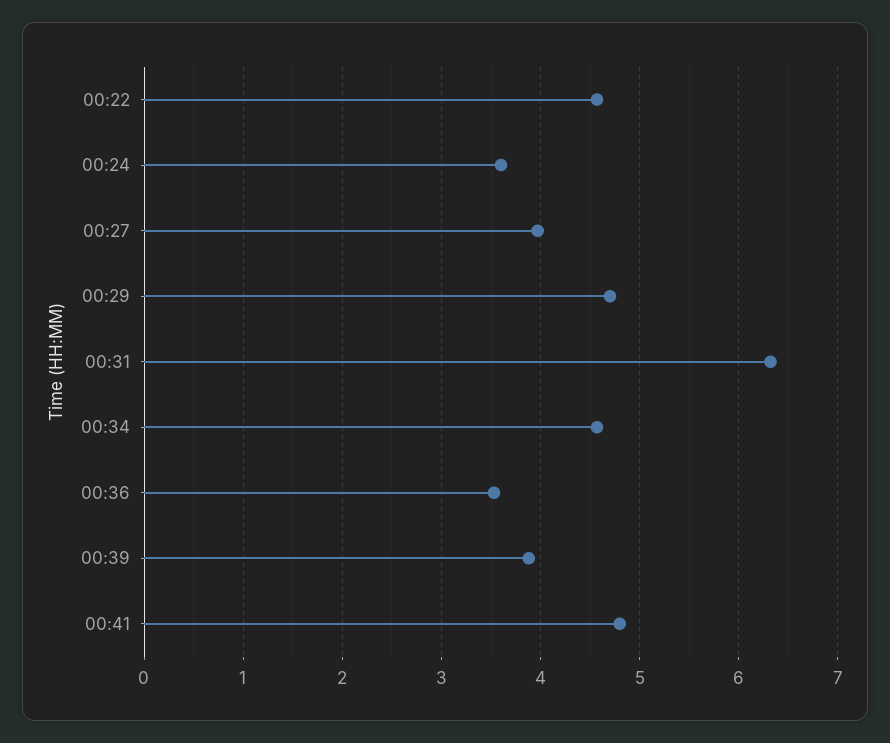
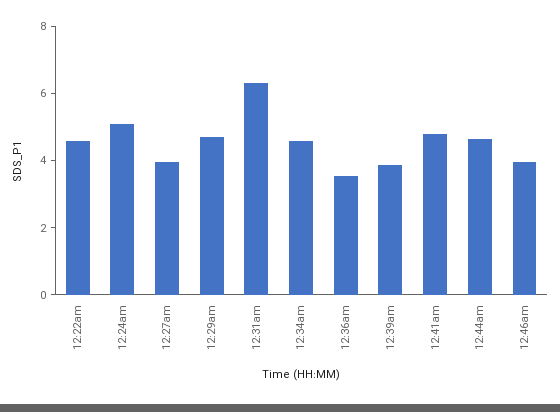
00:24: 3.6 -> 5
12:44am: none -> 4.5
12:46am: none -> 4

